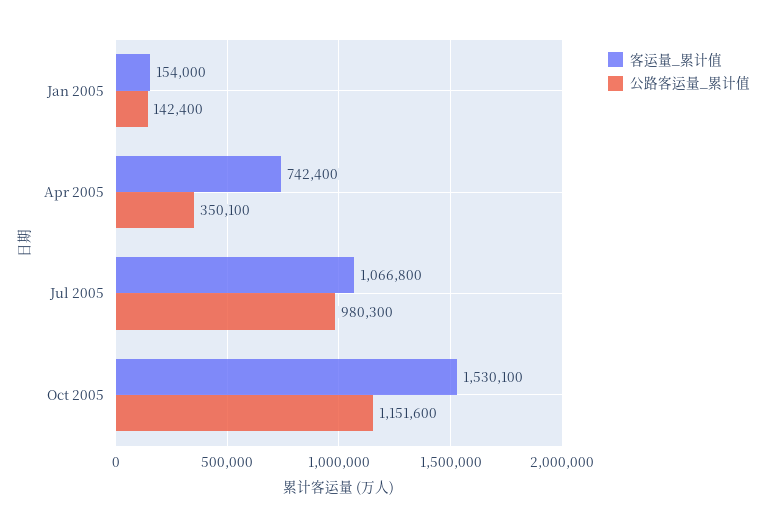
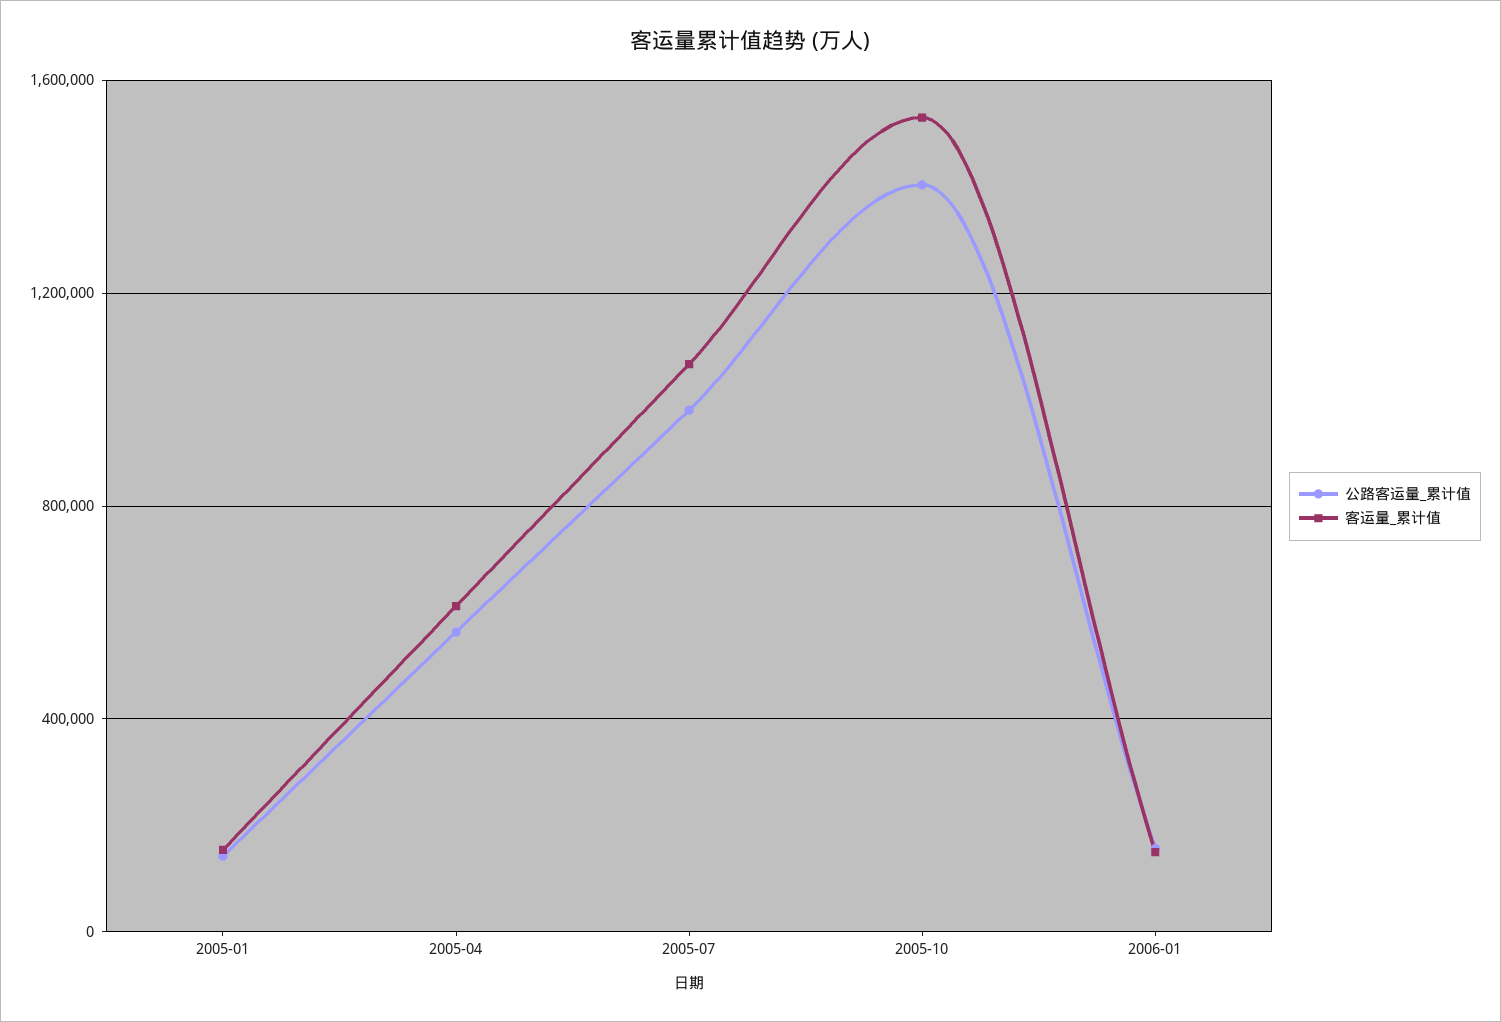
客运量_累计值, Apr 2005: 742400 -> 600000
公路客运量_累计值, Apr 2005: 350100 -> 550000
公路客运量_累计值, Oct 2005: 1151600 -> 1400000
公路客运量_累计值, 2006-01: none -> 150000
客运量_累计值, 2006-01: none -> 150000

